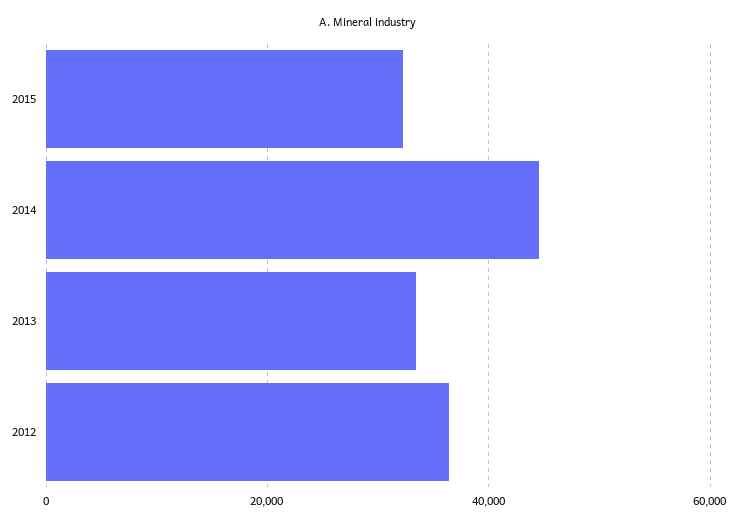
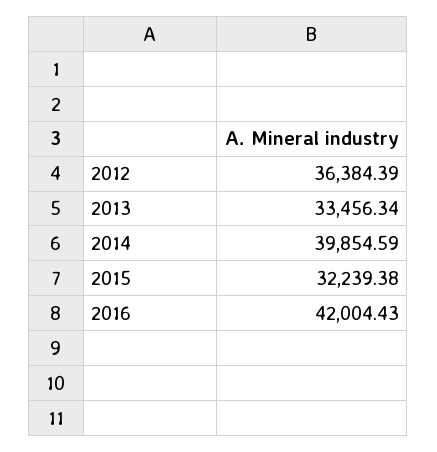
2014: 44000 -> 39854.59
2016: none -> 42004.43

